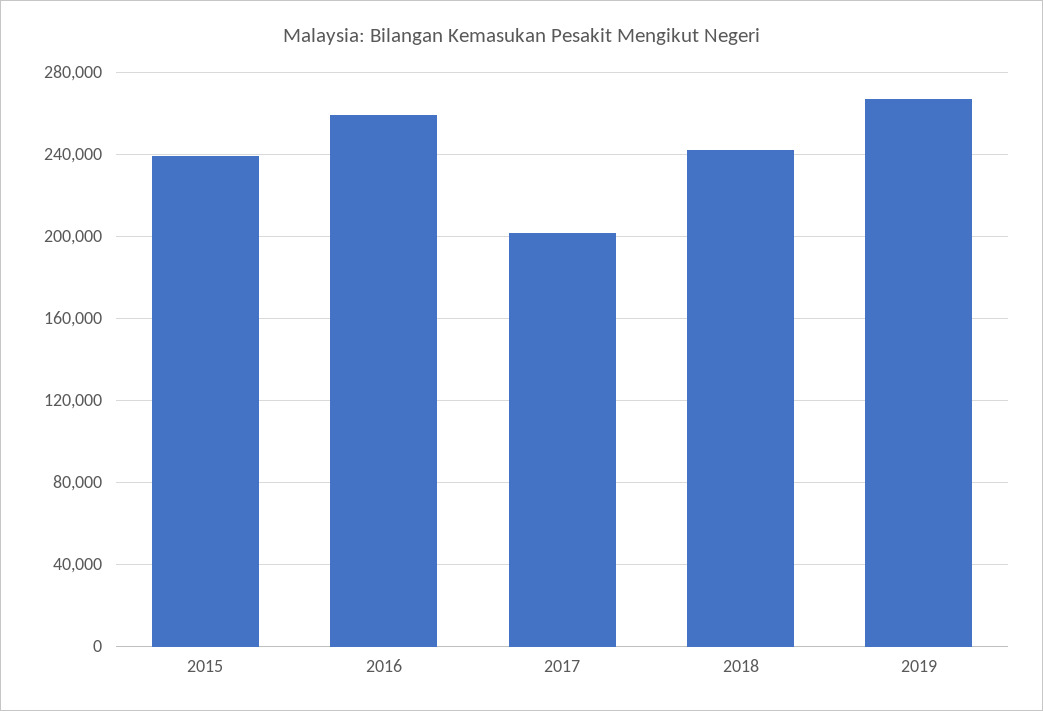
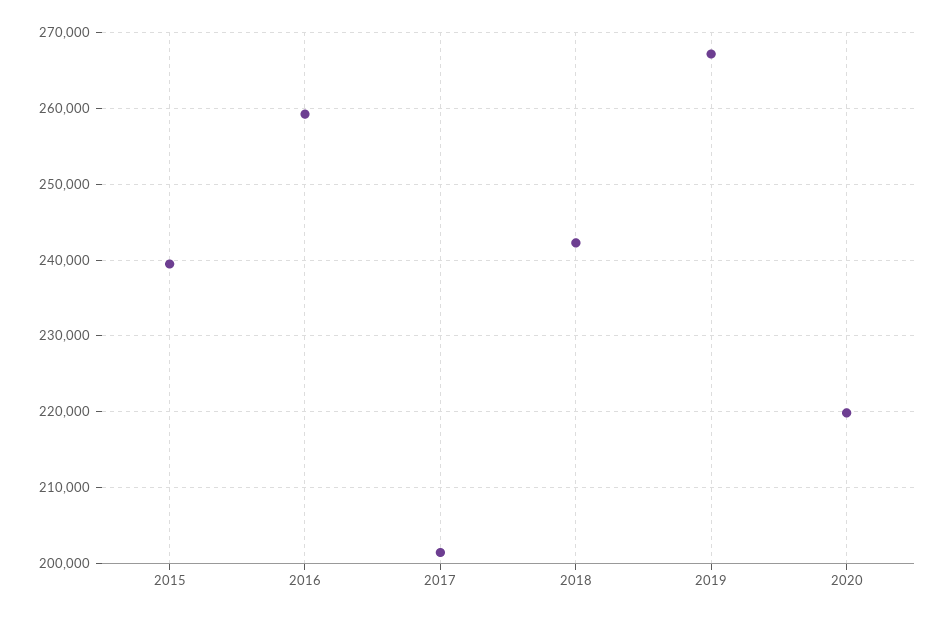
2020: none -> 220000

